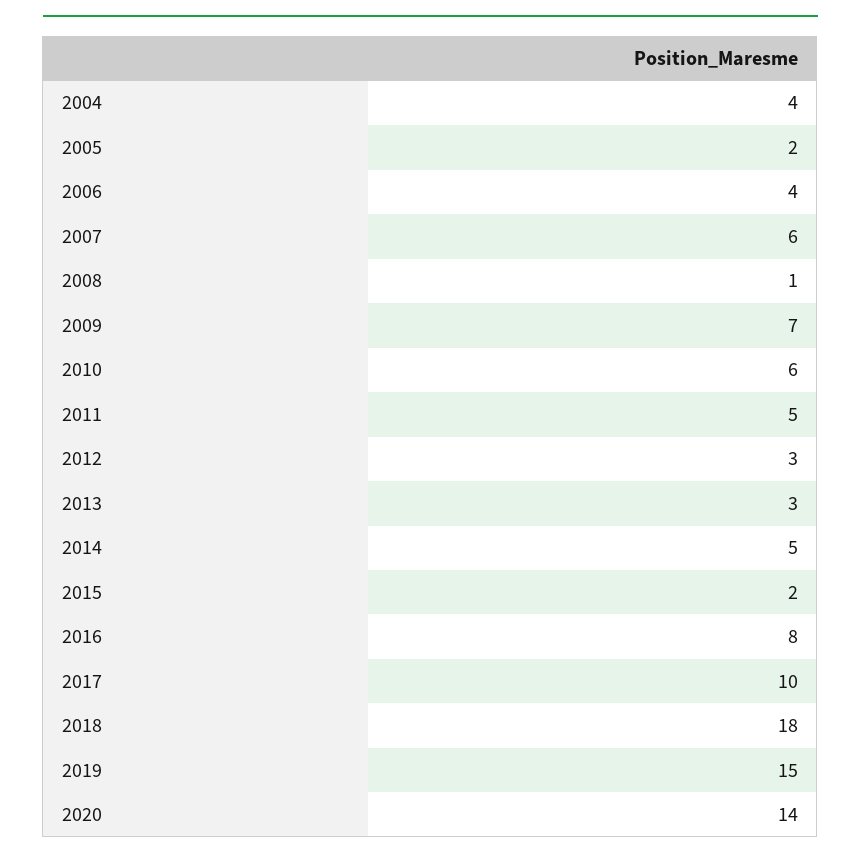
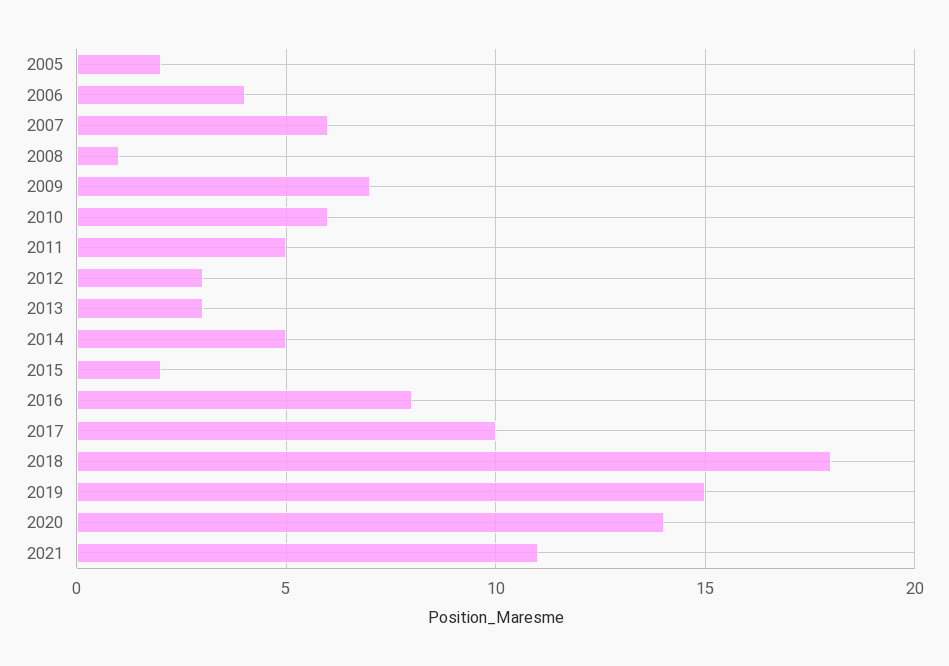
2004: 4 -> none
2021: none -> 11

